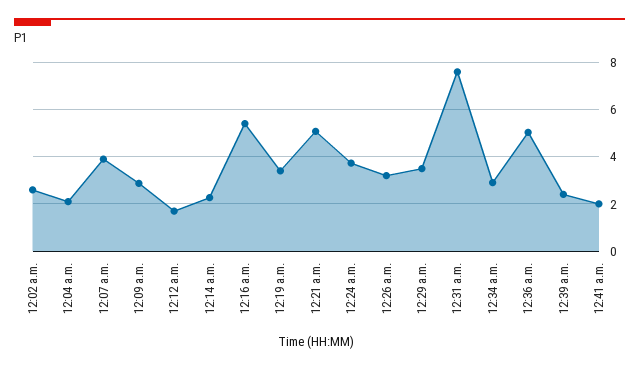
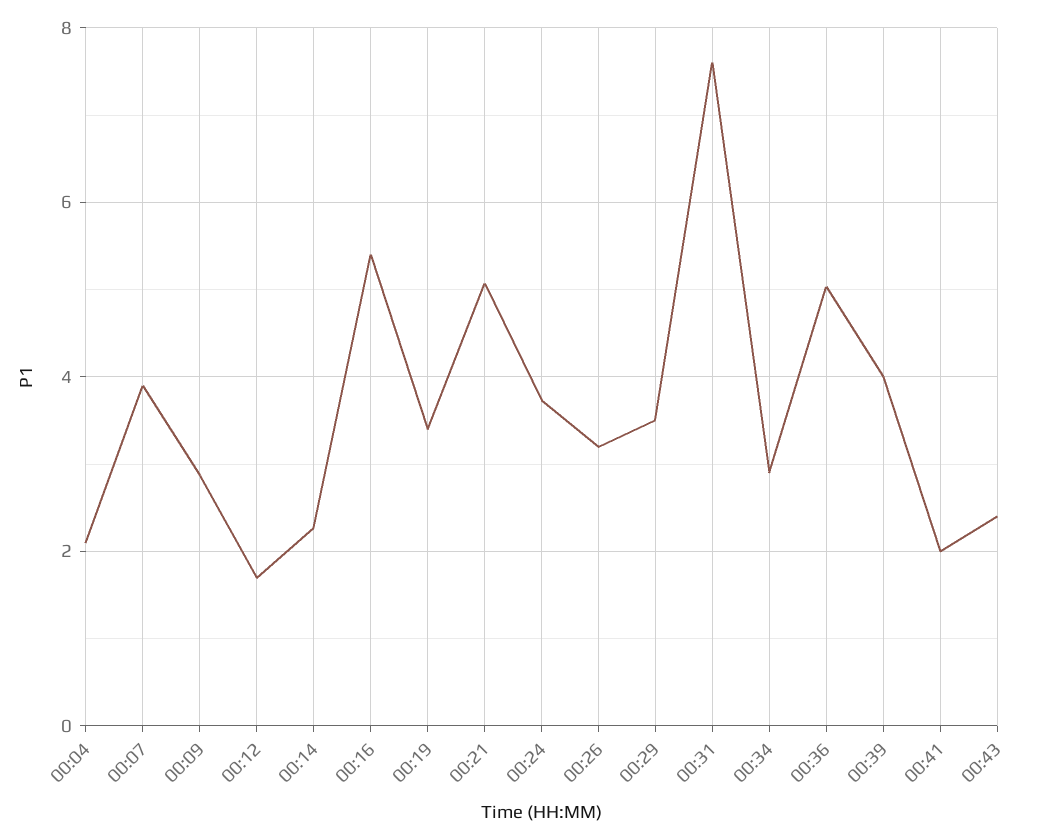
12:02 a.m.: 2.5 -> none
12:39 a.m.: 2.5 -> 4
00:43: none -> 2.4

